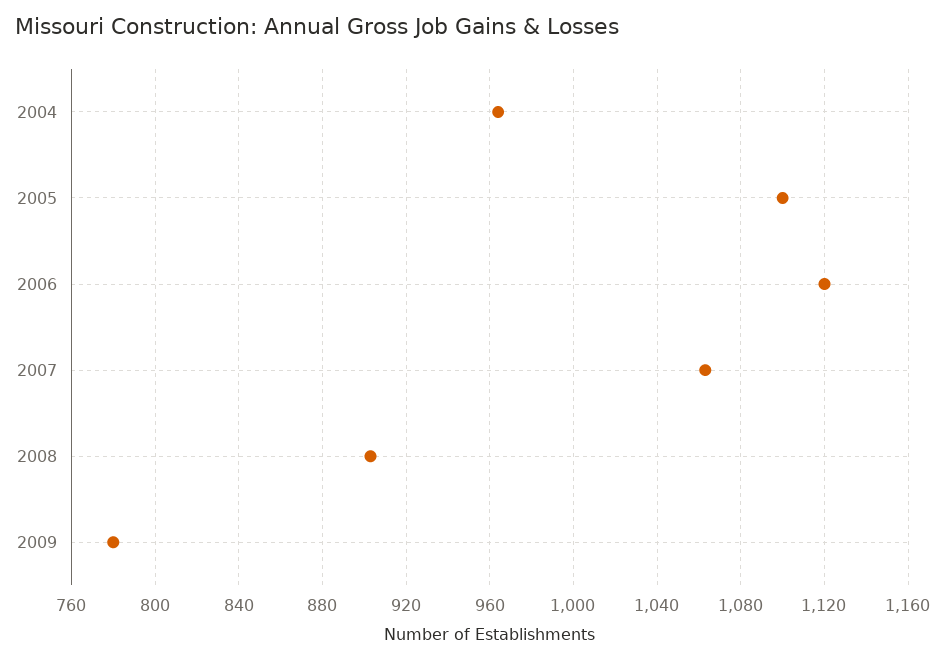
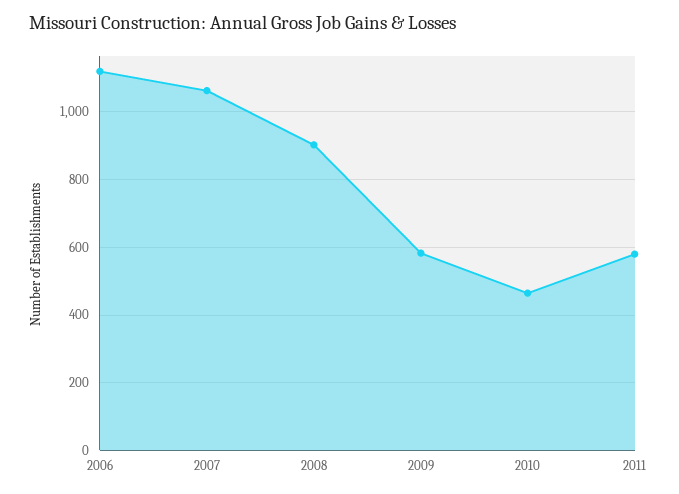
2004: 965 -> none
2005: 1100 -> none
2009: 780 -> 580
2010: none -> 460
2011: none -> 580

